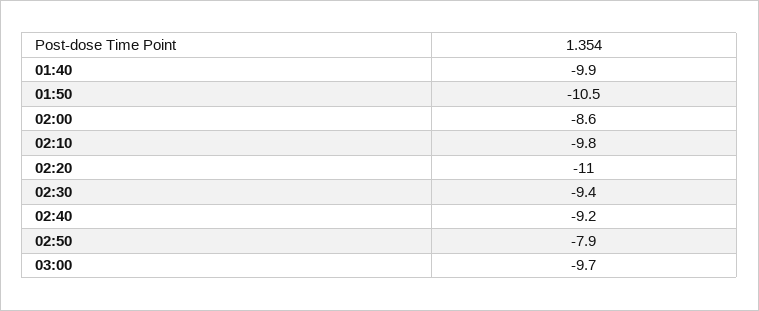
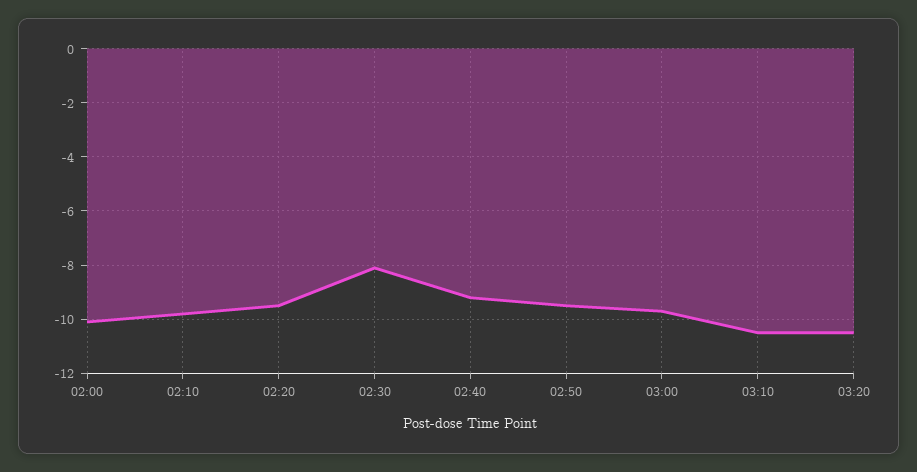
01:40: -9.9 -> none
01:50: -10.5 -> none
02:00: -8.6 -> -10
02:20: -11 -> -9.5
02:30: -9.4 -> -8
02:50: -7.9 -> -9.5
03:10: none -> -10.5
03:20: none -> -10.5

